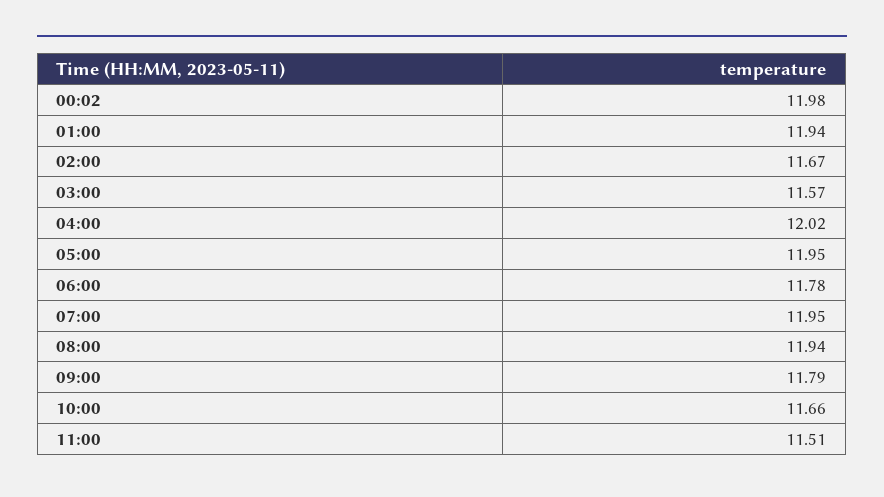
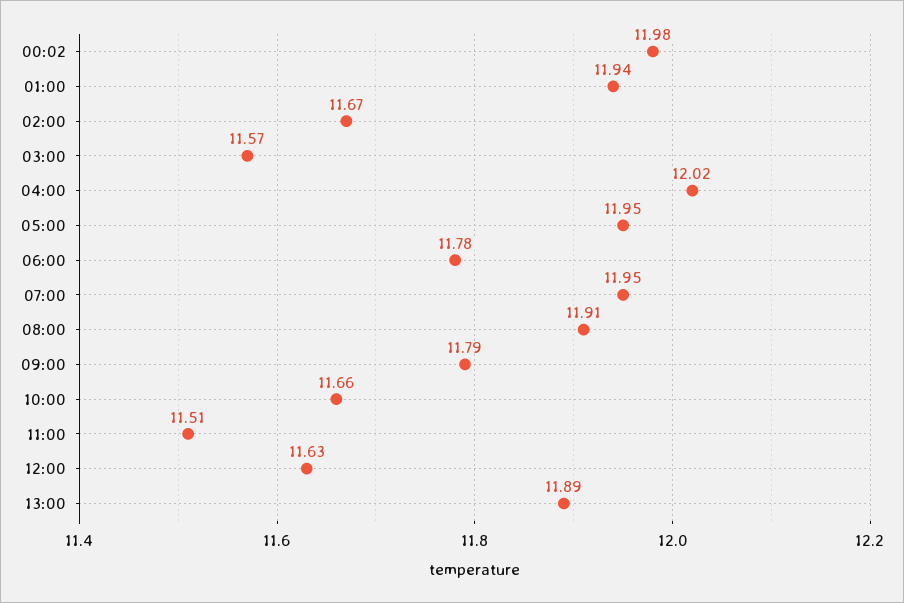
08:00: 11.94 -> 11.91
12:00: none -> 11.63
13:00: none -> 11.89

